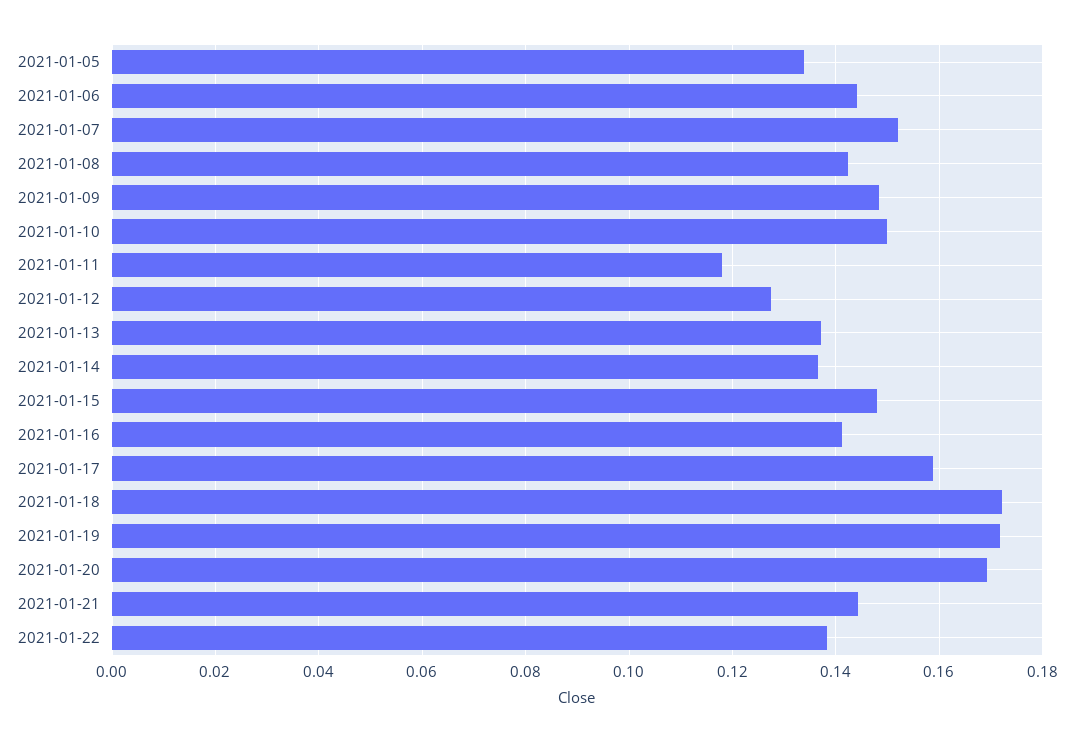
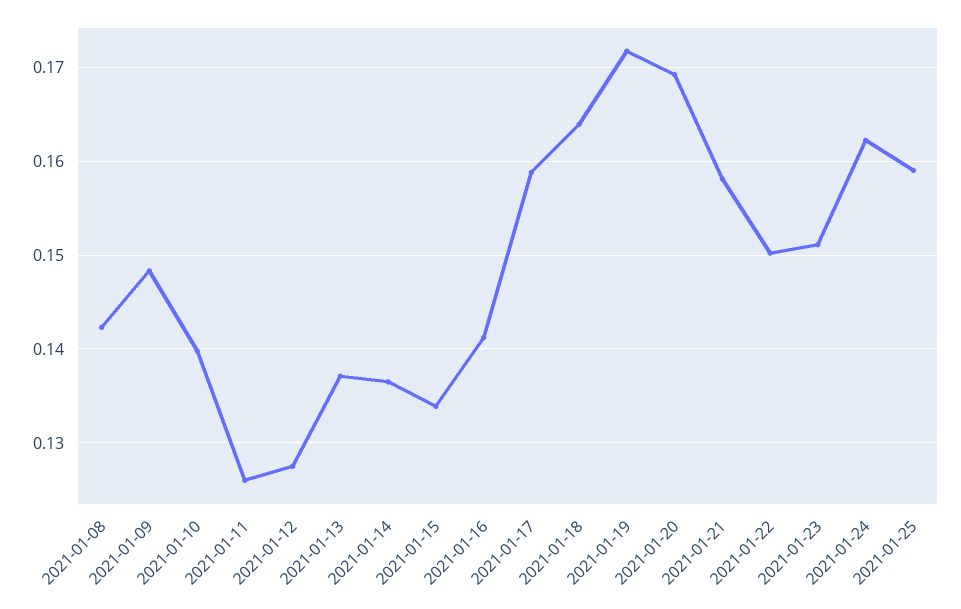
2021-01-05: 0.134 -> none
2021-01-06: 0.144 -> none
2021-01-07: 0.152 -> none
2021-01-10: 0.15 -> 0.14
2021-01-11: 0.118 -> 0.126
2021-01-15: 0.148 -> 0.134
2021-01-18: 0.172 -> 0.164
2021-01-21: 0.144 -> 0.158
2021-01-22: 0.138 -> 0.15
2021-01-23: none -> 0.151
2021-01-24: none -> 0.162
2021-01-25: none -> 0.159

